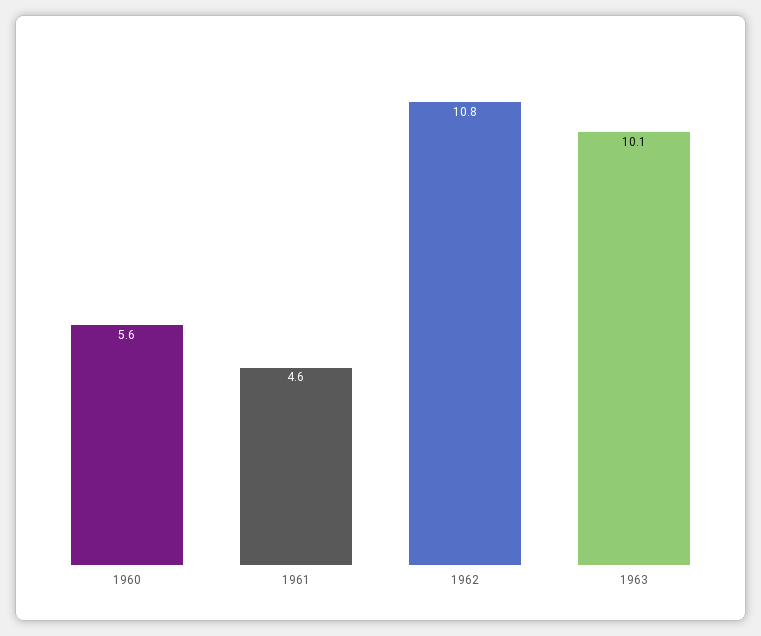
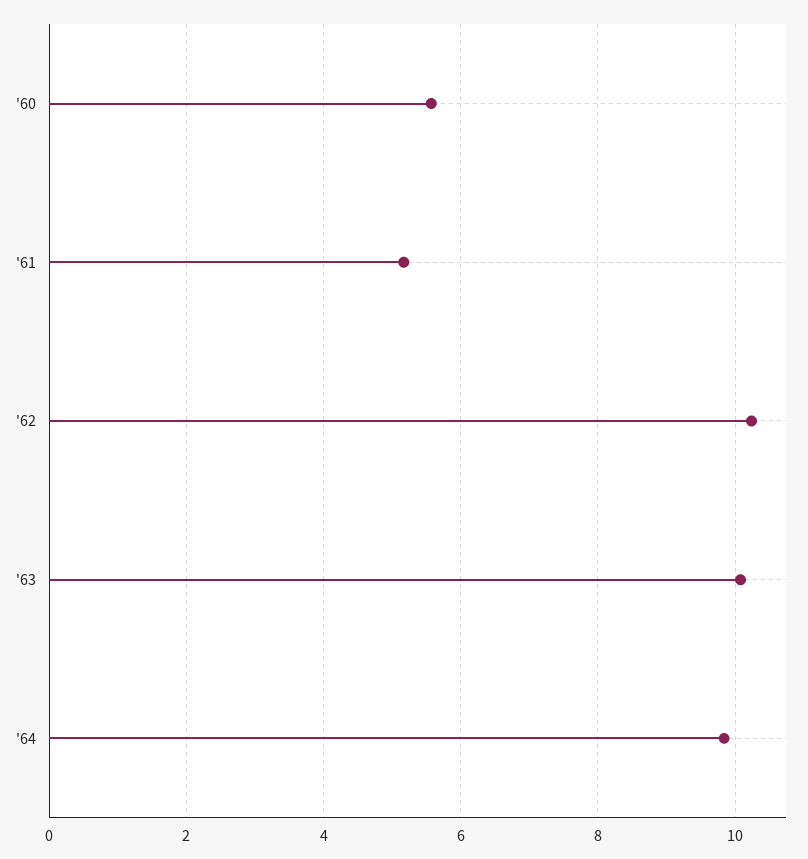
1961: 4.6 -> 5.2
1962: 10.8 -> 10.2
'64: none -> 9.8

